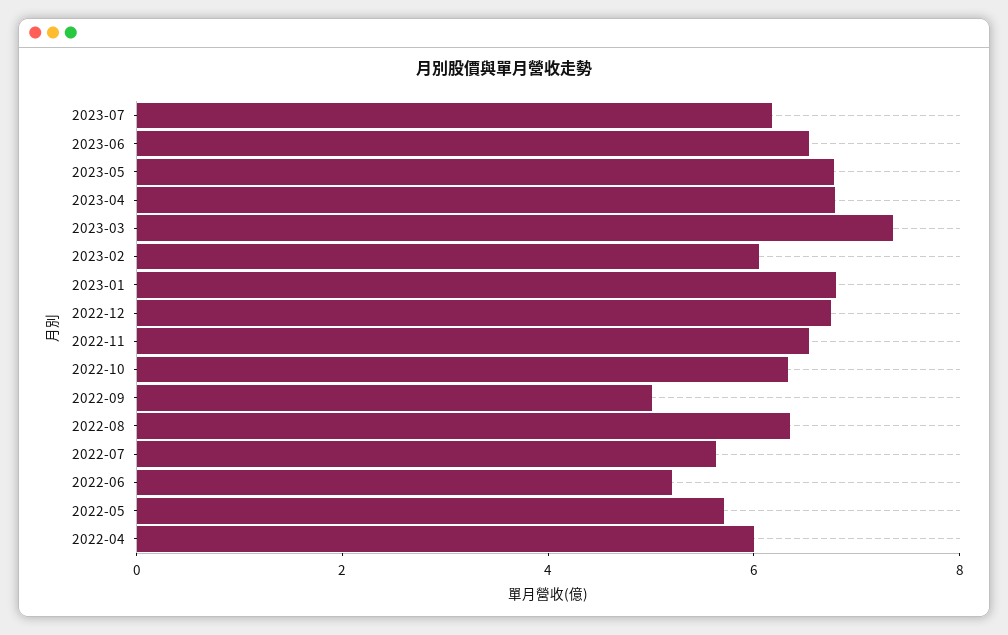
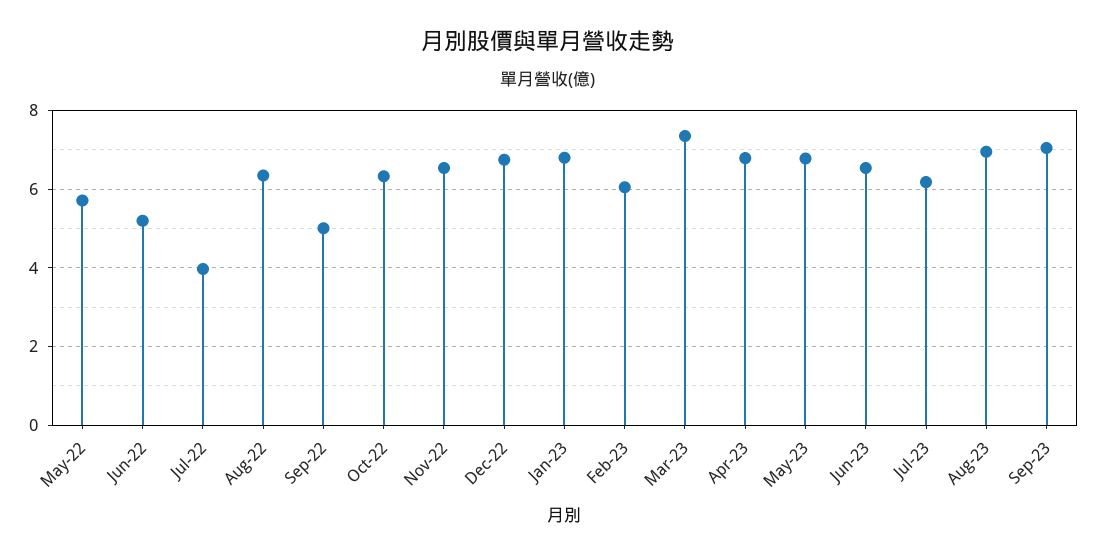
2022-07: 5.5 -> 4
2022-04: 6 -> none
Aug-23: none -> 7
Sep-23: none -> 7

